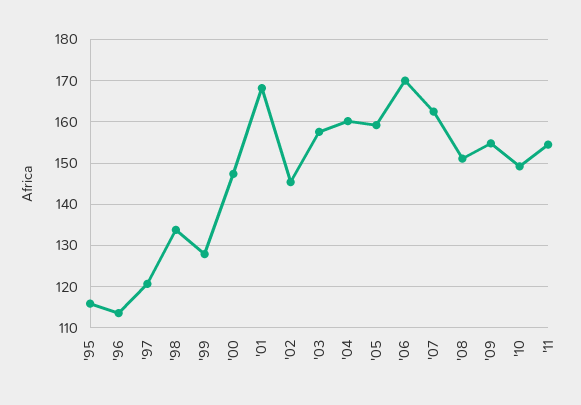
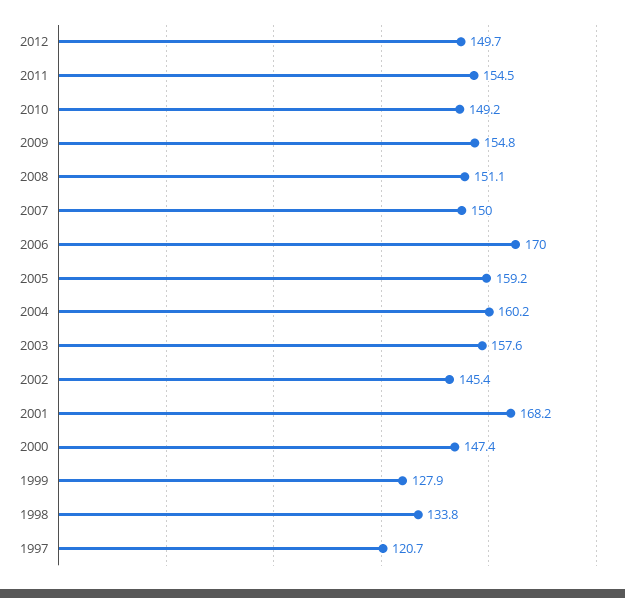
'95: 116 -> none
'96: 114 -> none
'07: 162 -> 150
2012: none -> 149.7

